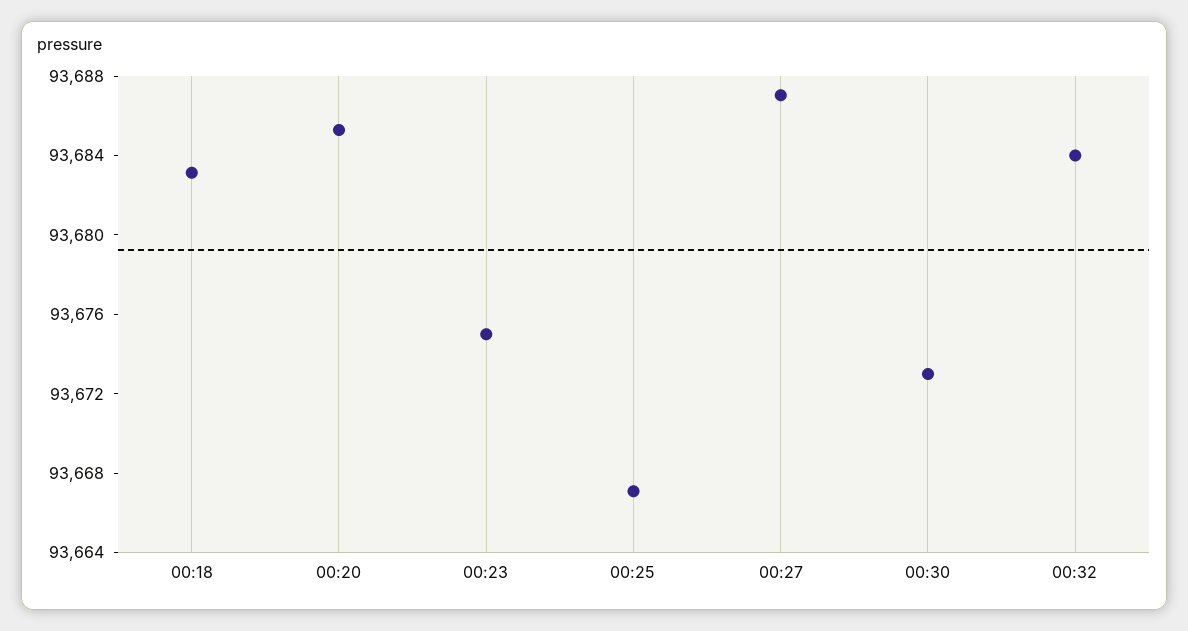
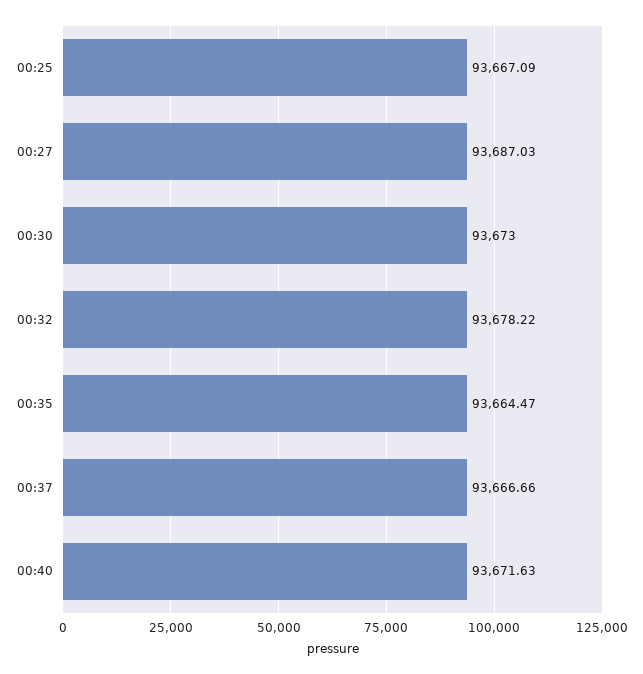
00:18: 93683 -> none
00:20: 93685 -> none
00:23: 93675 -> none
00:32: 93684 -> 93678.22
00:35: none -> 93664.47
00:37: none -> 93666.66
00:40: none -> 93671.63

